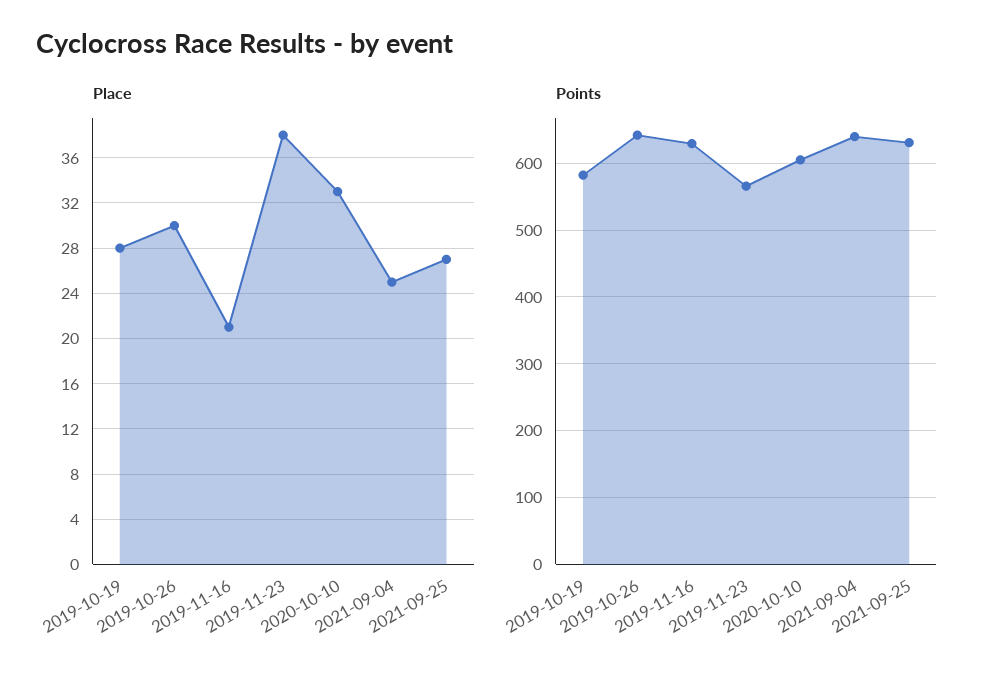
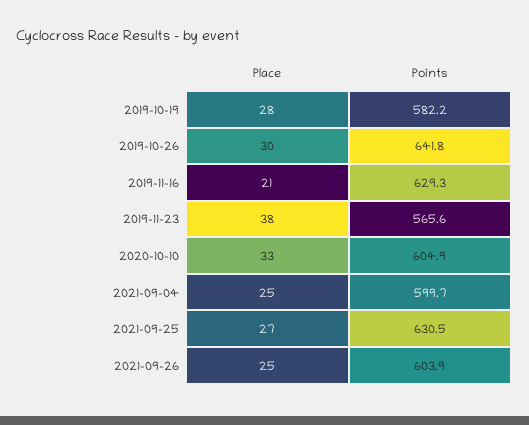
Points, 2021-09-04: 640 -> 599.7
Place, 2021-09-26: none -> 25
Points, 2021-09-26: none -> 603.9

